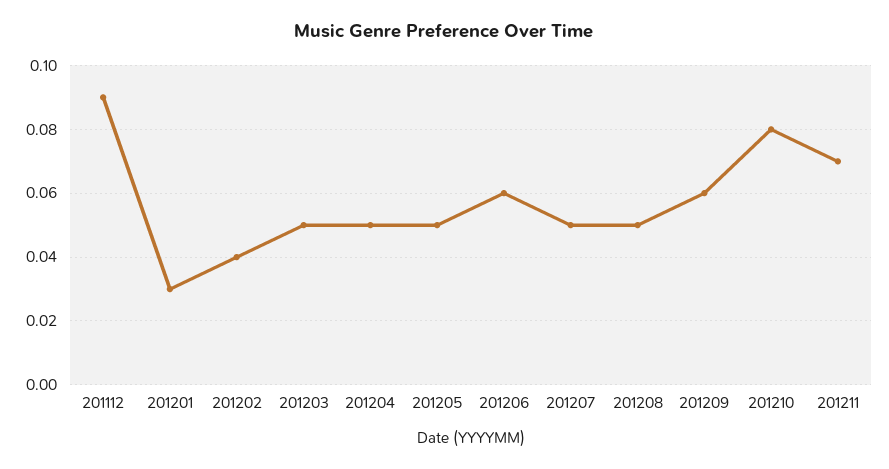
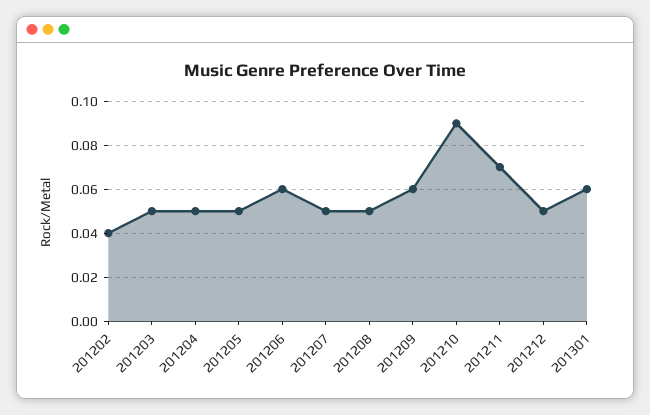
201112: 0.09 -> none
201201: 0.03 -> none
201210: 0.08 -> 0.09
201212: none -> 0.05
201301: none -> 0.06

